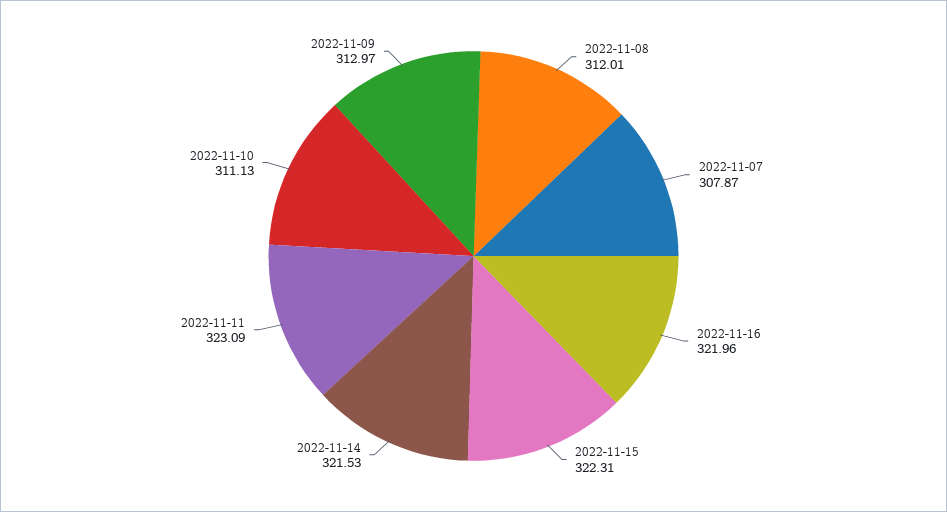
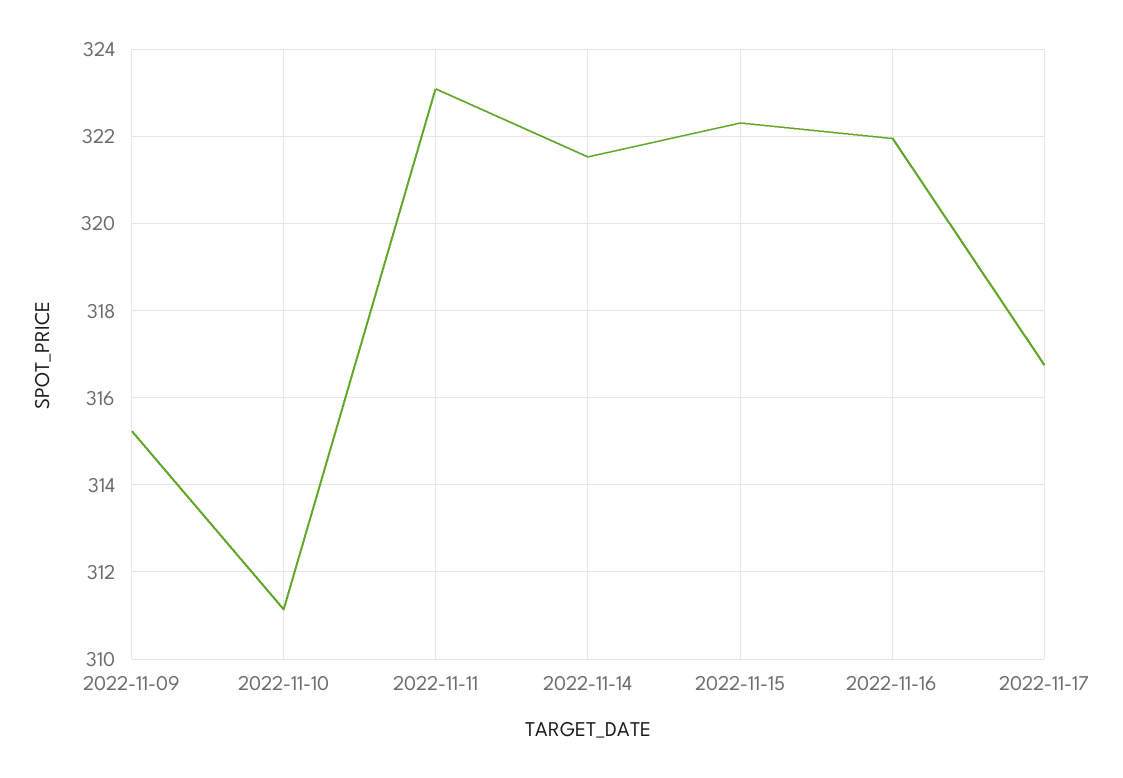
2022-11-08: 312.01 -> none
2022-11-07: 307.87 -> none
2022-11-09: 312.97 -> 315.2
2022-11-17: none -> 316.8

